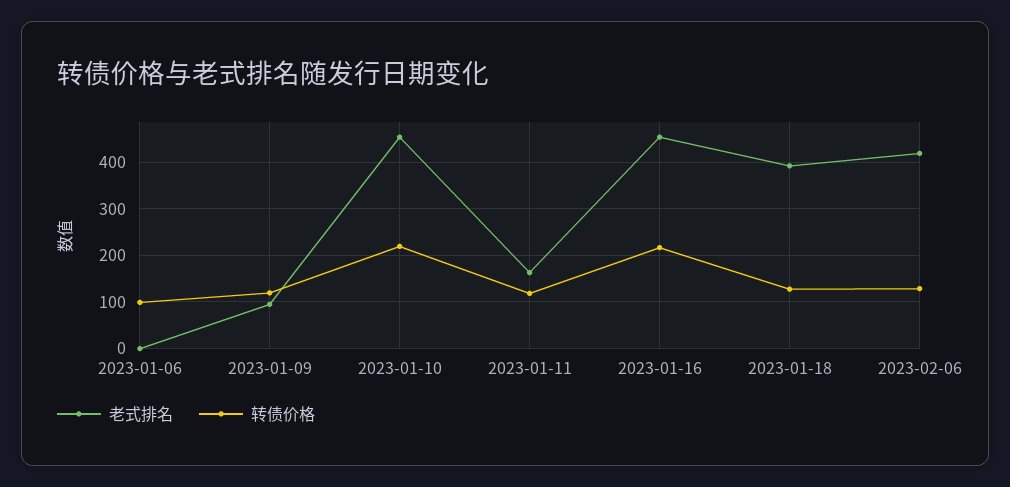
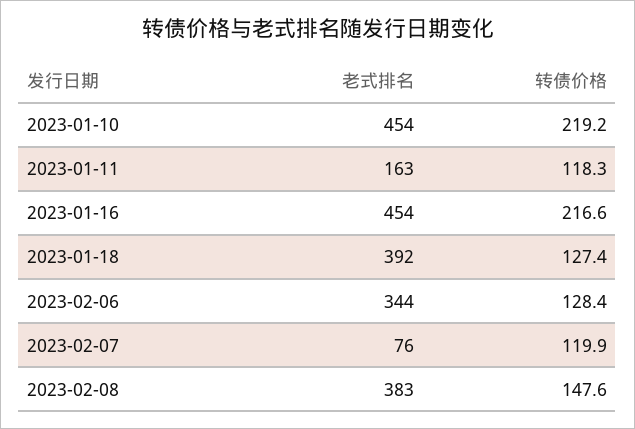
老式排名, 2023-01-06: 0 -> none
转债价格, 2023-01-06: 100 -> none
老式排名, 2023-01-09: 100 -> none
转债价格, 2023-01-09: 120 -> none
老式排名, 2023-02-06: 420 -> 344
老式排名, 2023-02-07: none -> 76
转债价格, 2023-02-07: none -> 119.9
老式排名, 2023-02-08: none -> 383
转债价格, 2023-02-08: none -> 147.6

